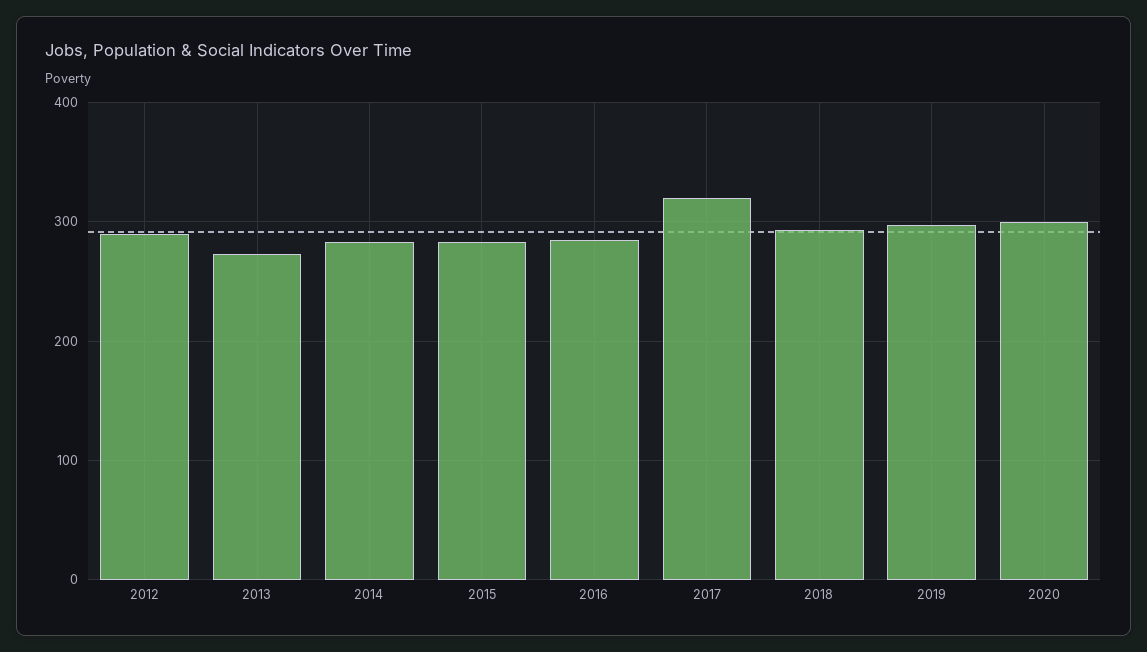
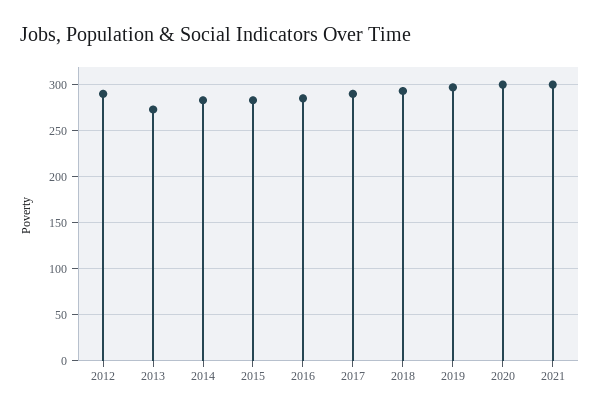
2017: 320 -> 290
2021: none -> 300

